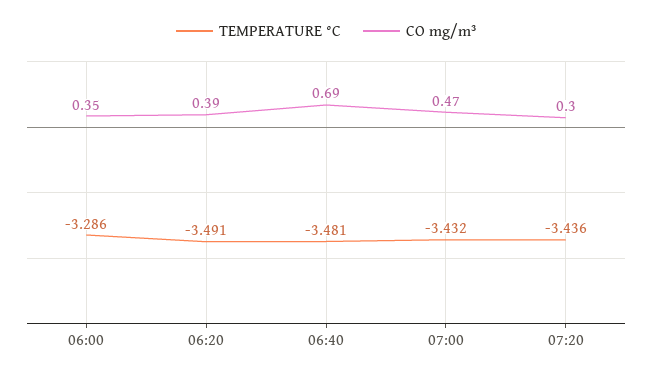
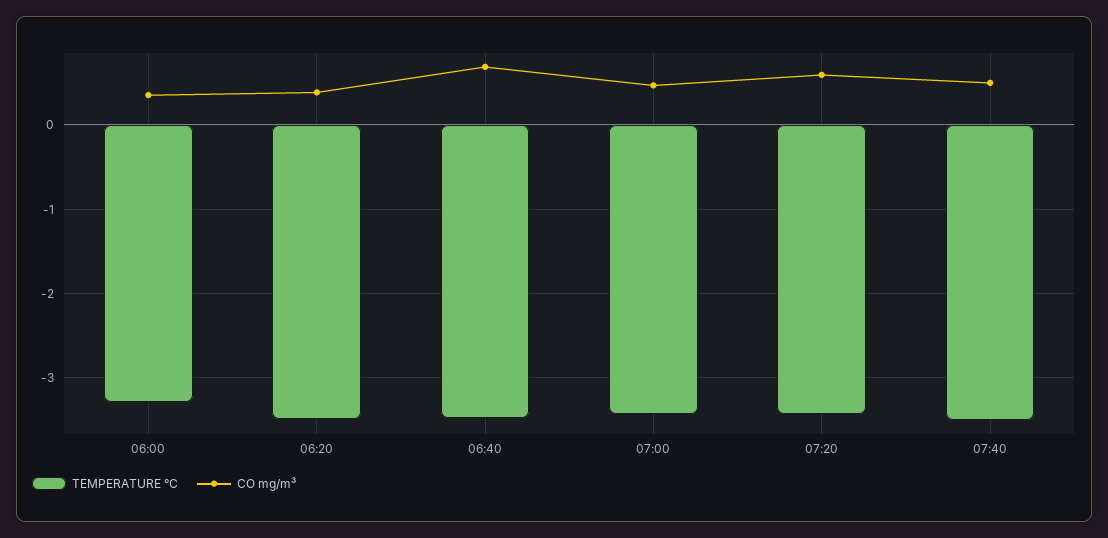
CO mg/m³, 07:20: 0.3 -> 0.6
TEMPERATURE °C, 07:40: none -> -3.5
CO mg/m³, 07:40: none -> 0.5

